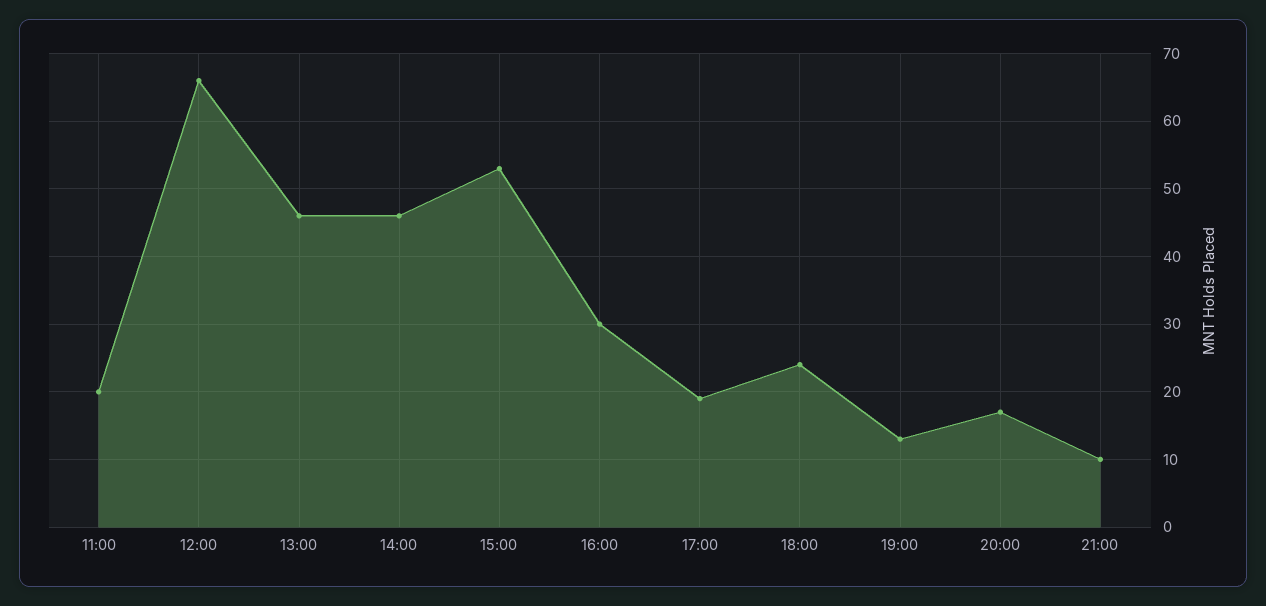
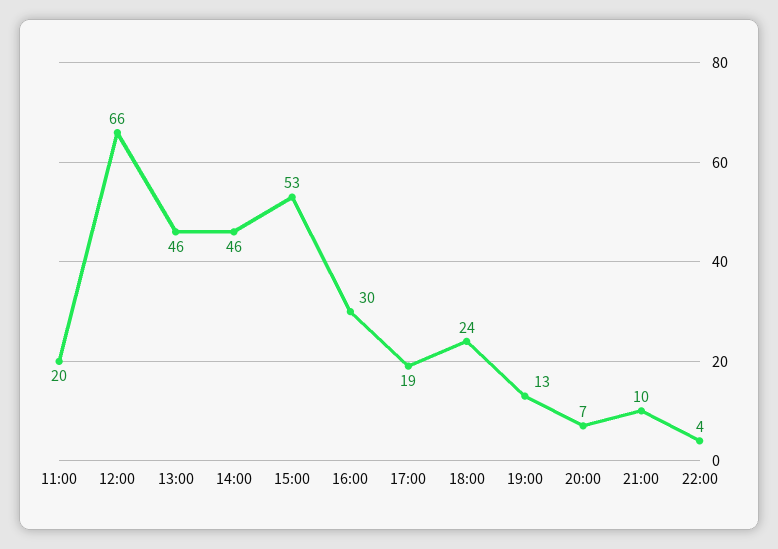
20:00: 17 -> 7
22:00: none -> 4

